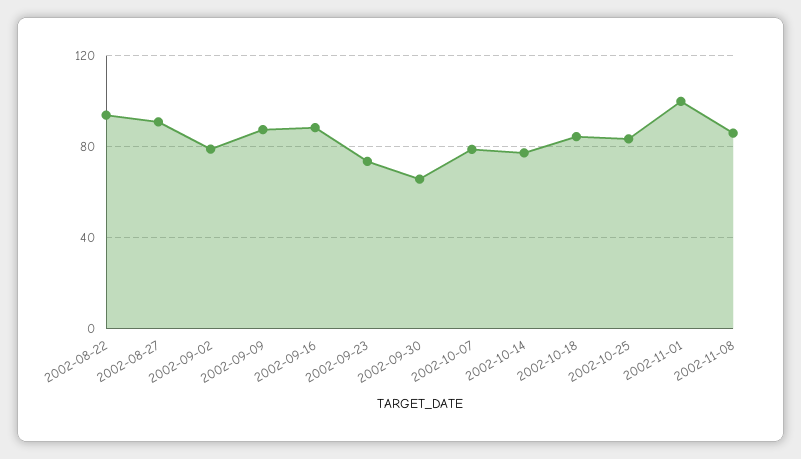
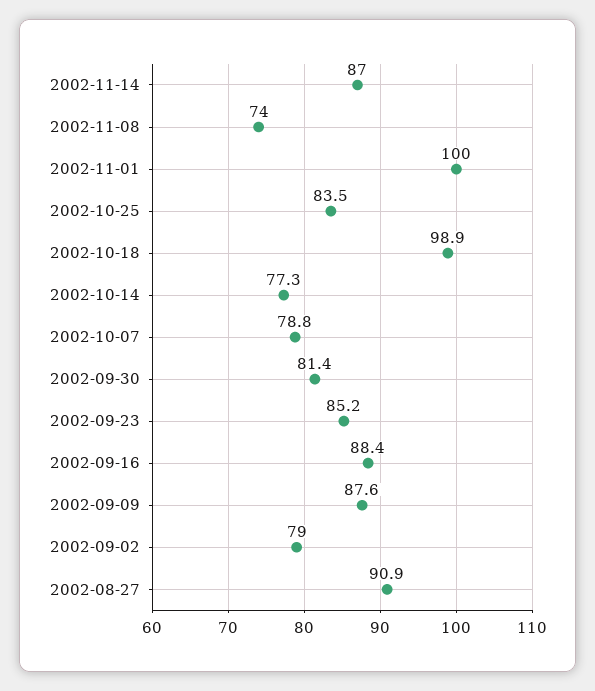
2002-08-22: 95 -> none
2002-09-23: 75 -> 85.2
2002-09-30: 65 -> 81.4
2002-10-18: 85 -> 98.9
2002-11-08: 85 -> 74
2002-11-14: none -> 87

